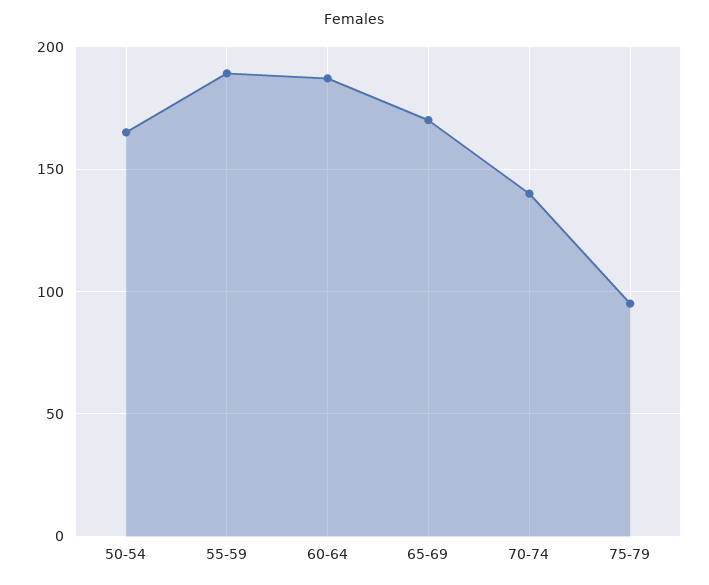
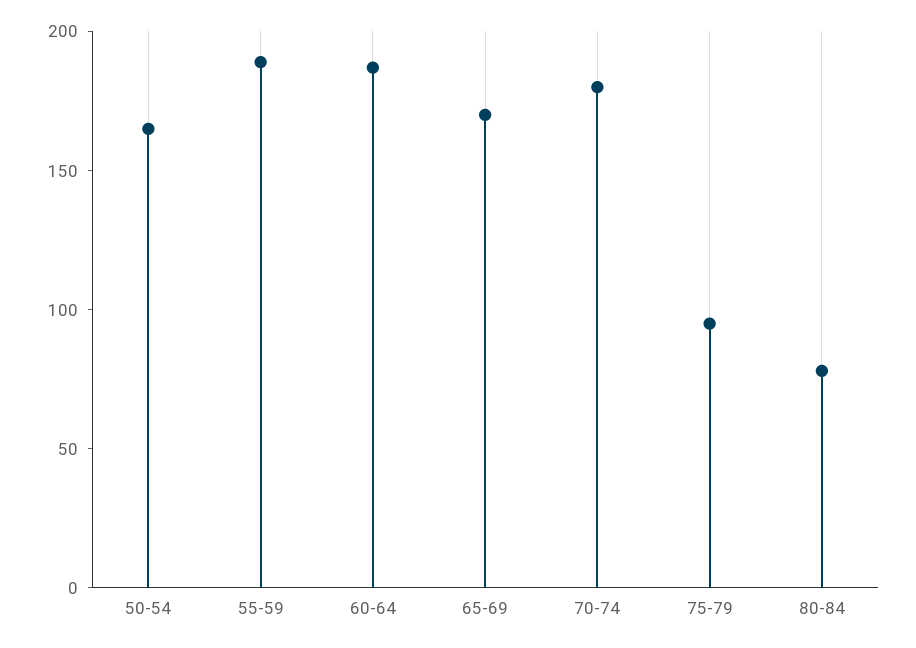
70-74: 140 -> 180
80-84: none -> 80

